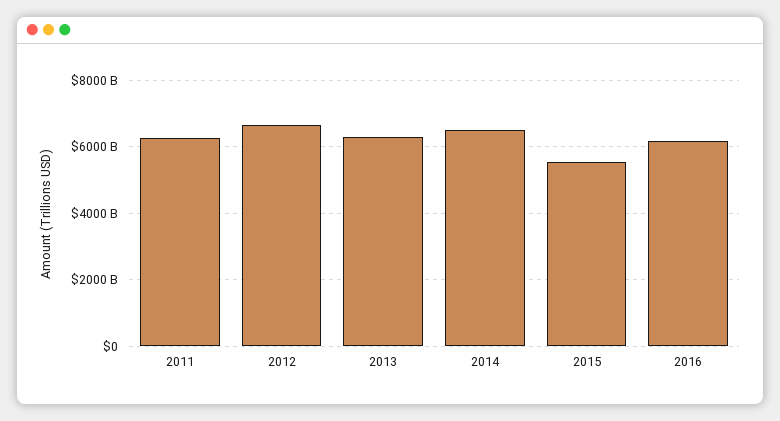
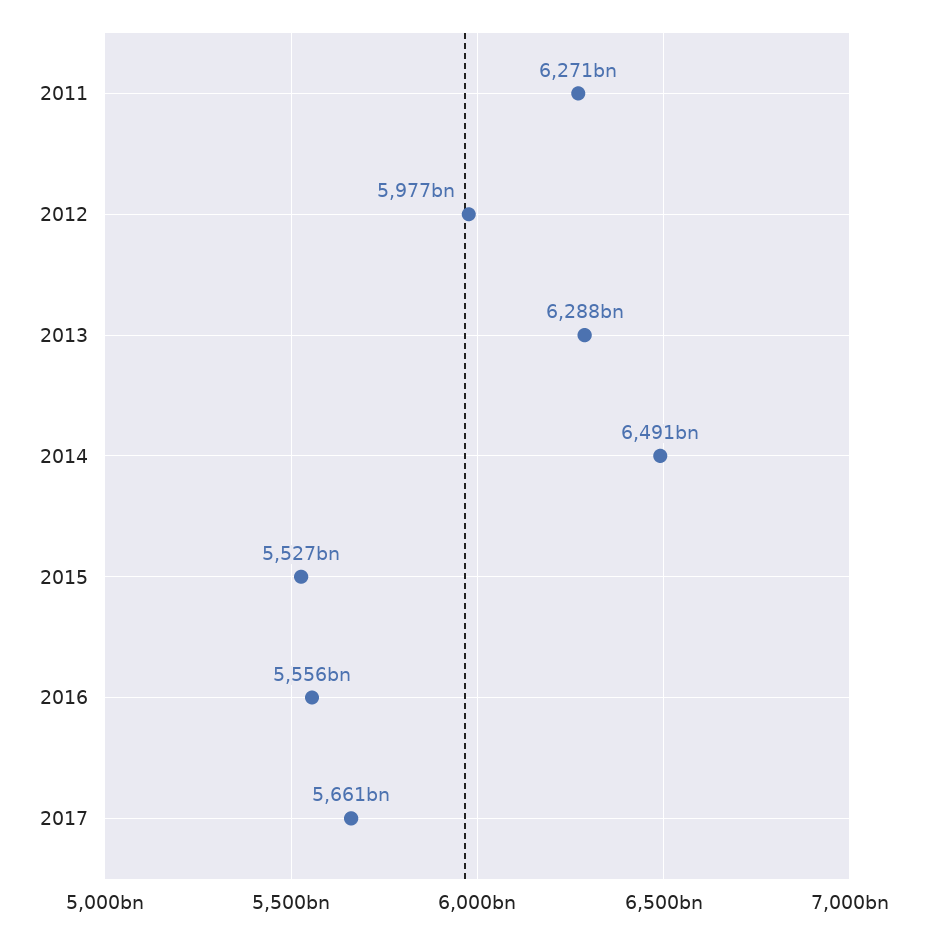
2012: 6600000000000 -> 5977000000000
2016: 6200000000000 -> 5556000000000
2017: none -> 5661000000000

